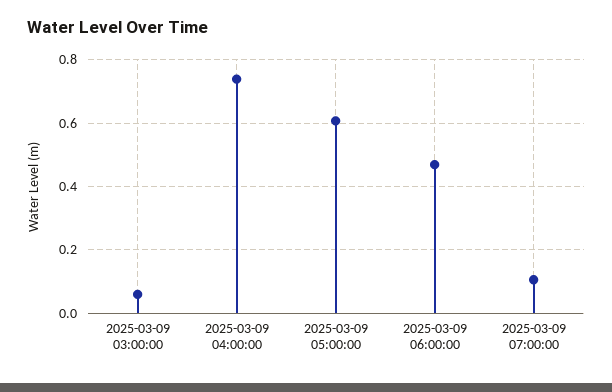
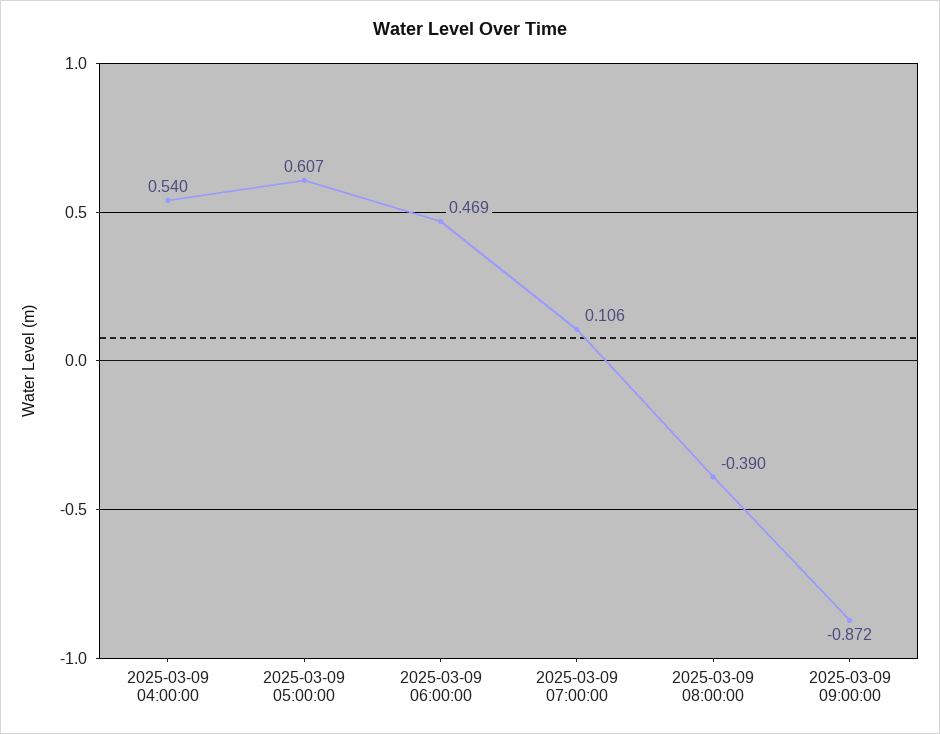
2025-03-09 03:00:00: 0.06 -> none
2025-03-09 04:00:00: 0.74 -> 0.54
2025-03-09 08:00:00: none -> -0.39
2025-03-09 09:00:00: none -> -0.872

